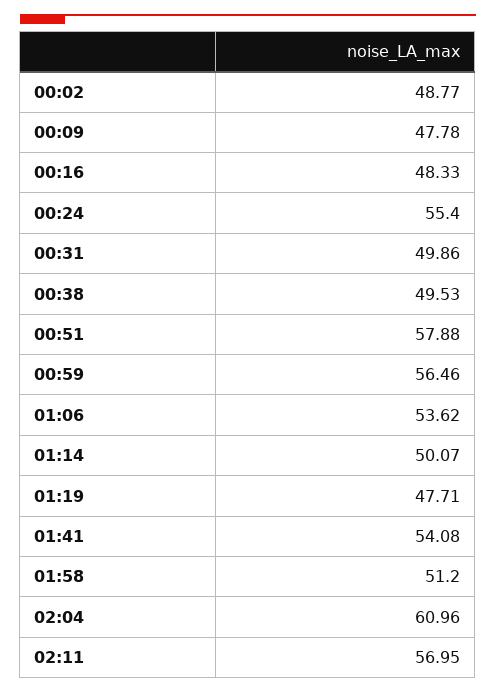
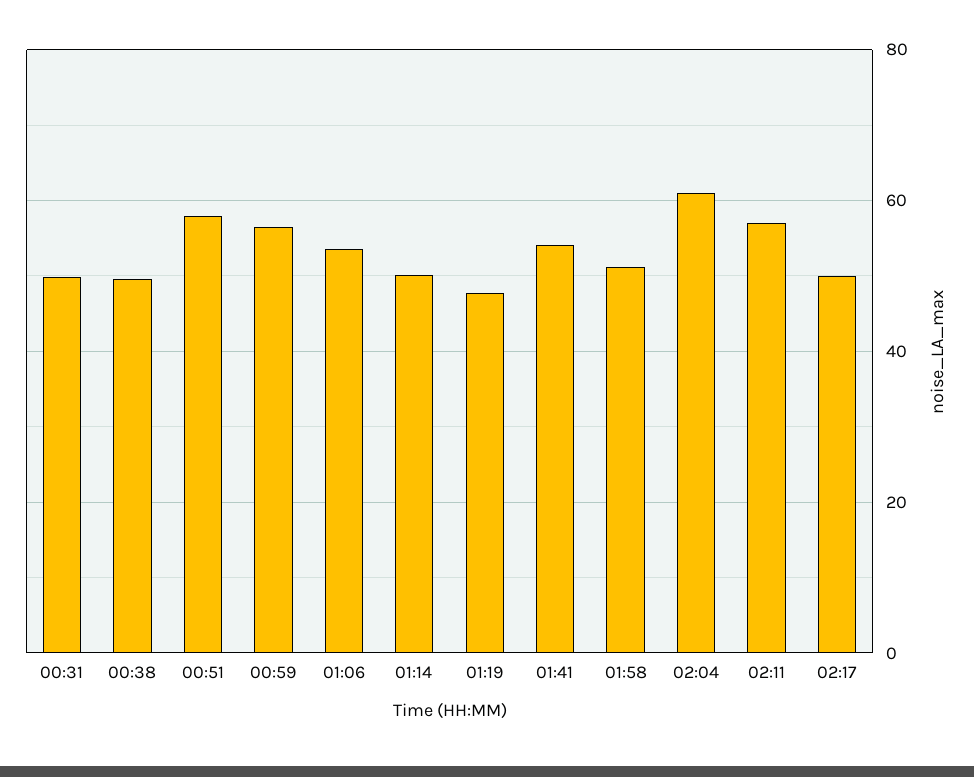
00:02: 48.77 -> none
00:09: 47.78 -> none
00:16: 48.33 -> none
00:24: 55.4 -> none
02:17: none -> 50

